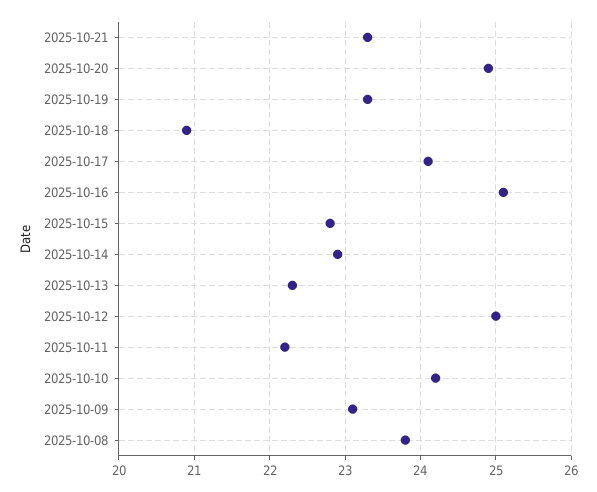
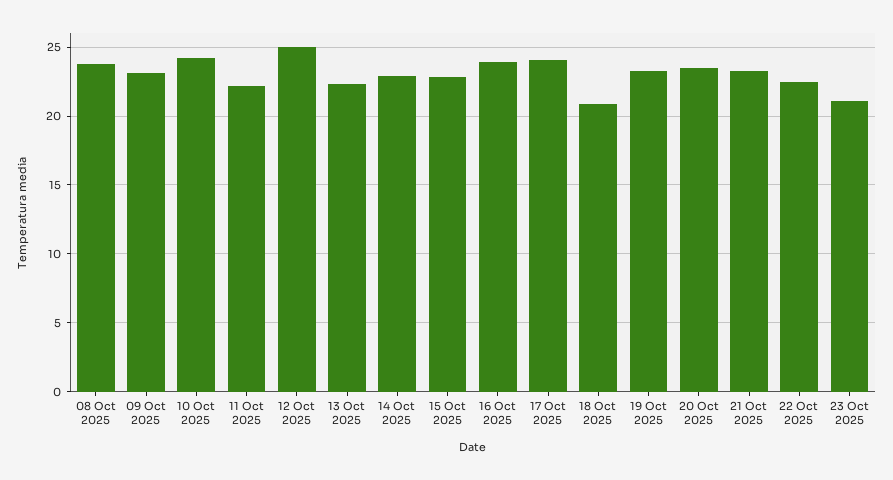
2025-10-20: 24.9 -> 23.5
2025-10-16: 25.1 -> 24
22 Oct 2025: none -> 22.5
23 Oct 2025: none -> 21

